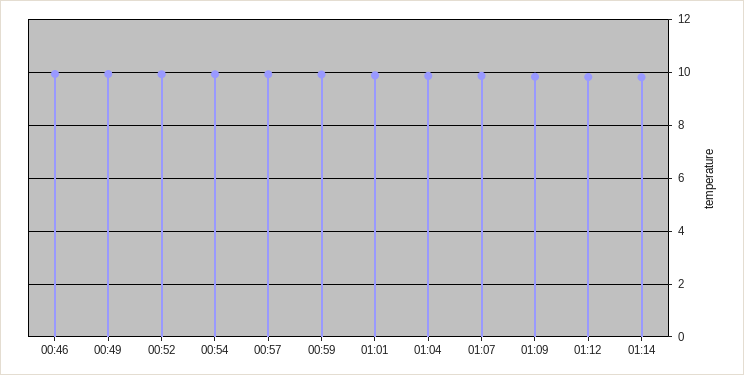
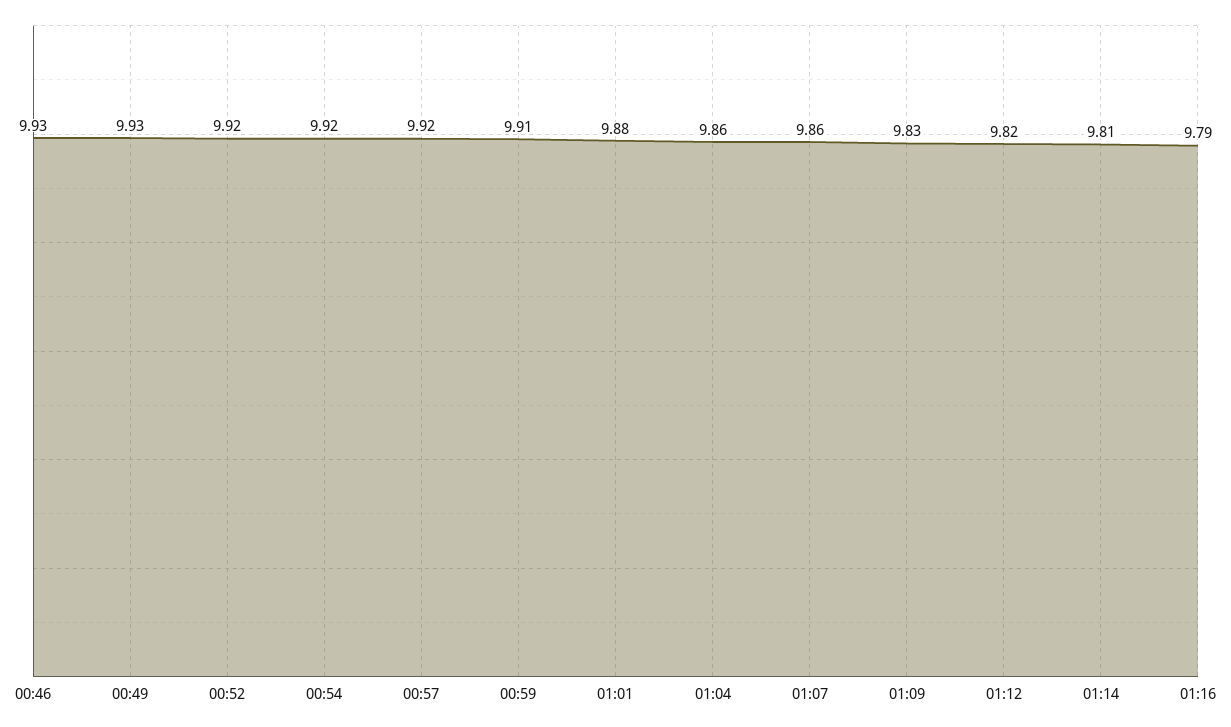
01:16: none -> 9.79

